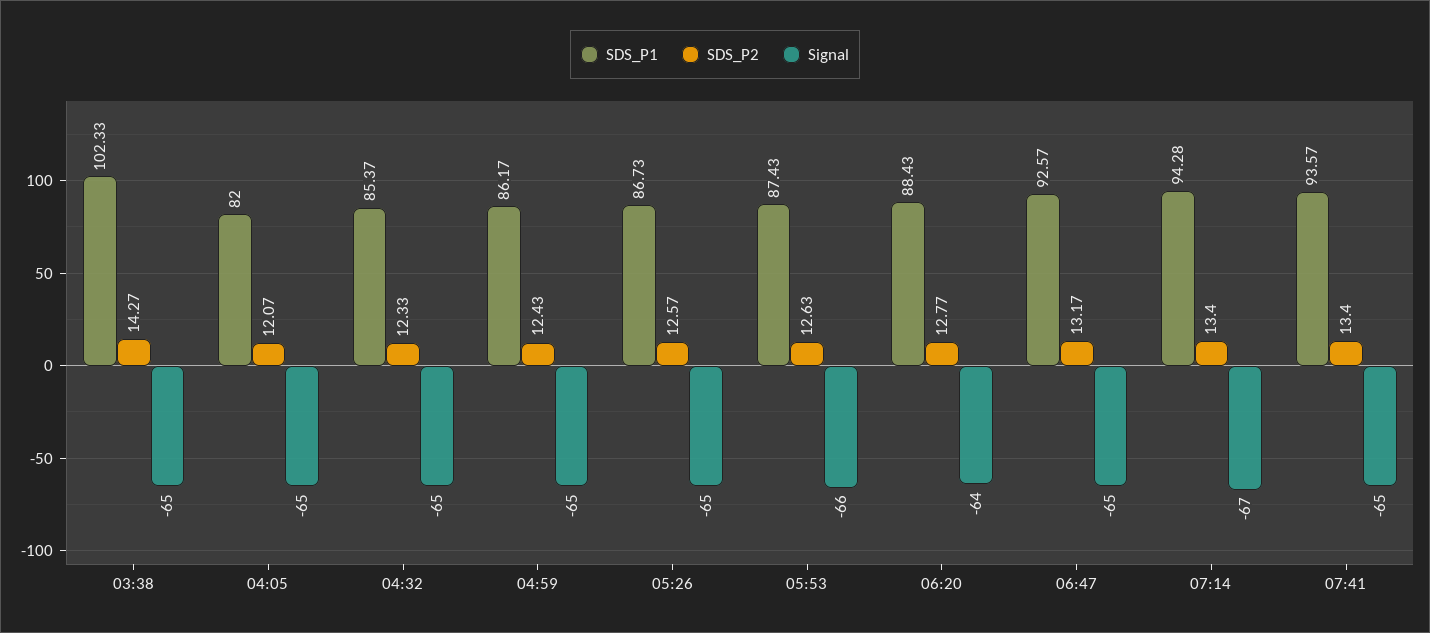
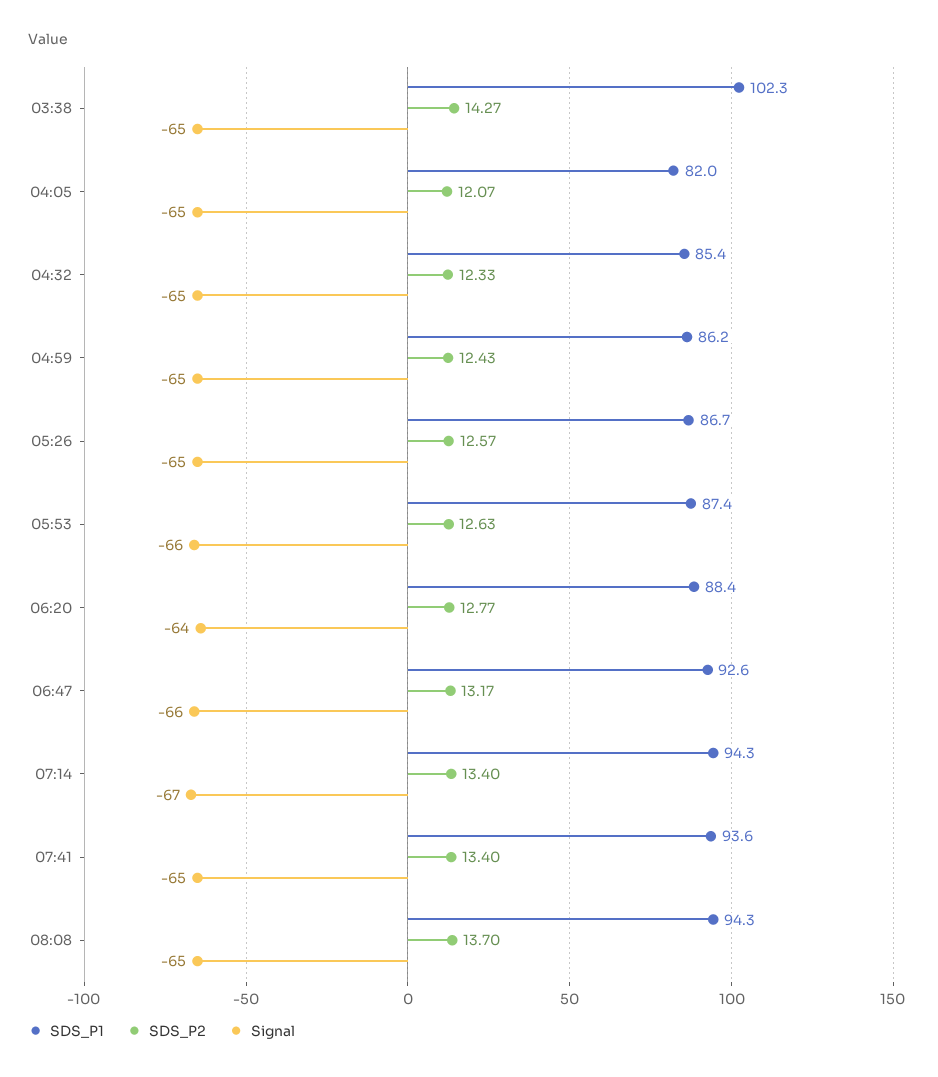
Signal, 06:47: -65 -> -66
SDS_P1, 08:08: none -> 94.3
SDS_P2, 08:08: none -> 13.7
Signal, 08:08: none -> -65

